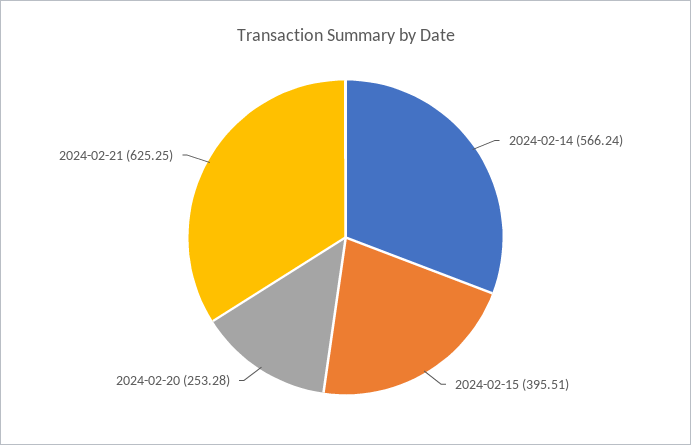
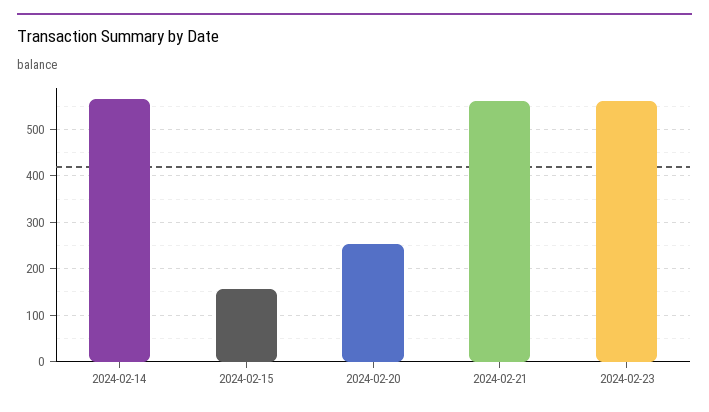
2024-02-15: 395.51 -> 160
2024-02-21: 625.25 -> 560
2024-02-23: none -> 560

